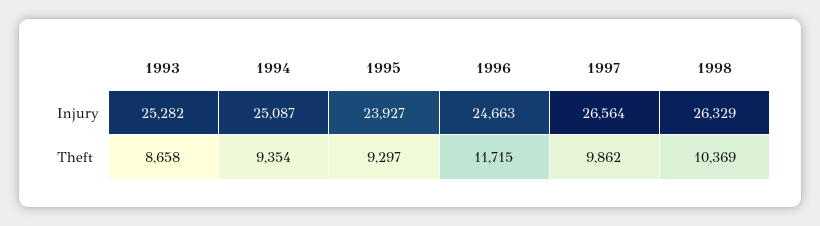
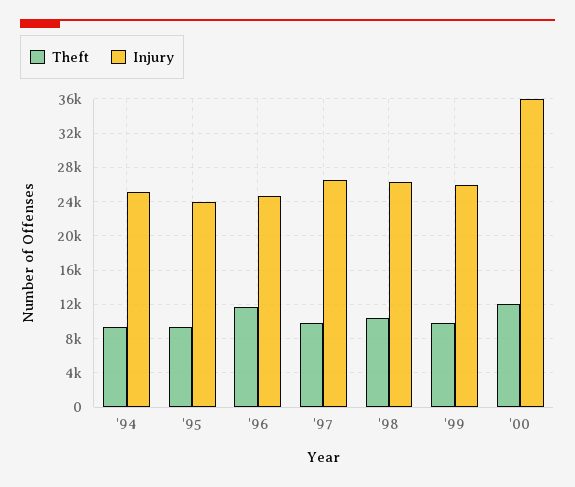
Injury, 1993: 25282 -> none
Theft, 1993: 8658 -> none
Theft, '99: none -> 10000
Injury, '99: none -> 26000
Theft, '00: none -> 12000
Injury, '00: none -> 36000

